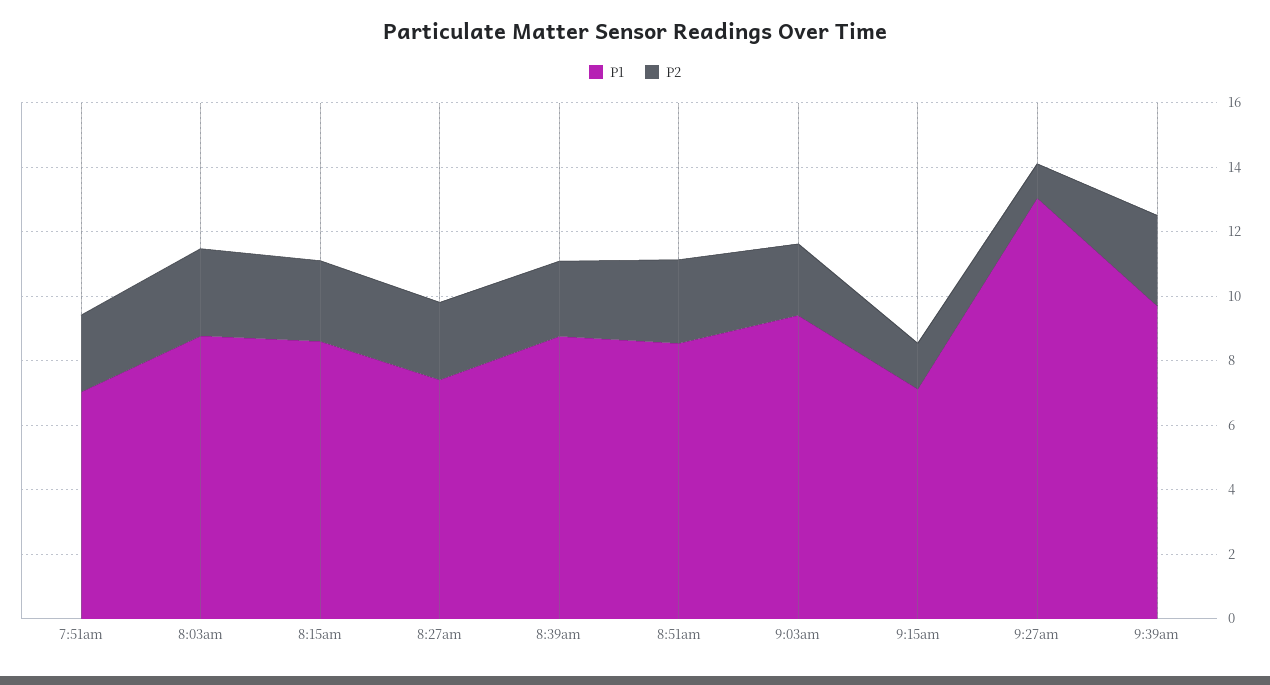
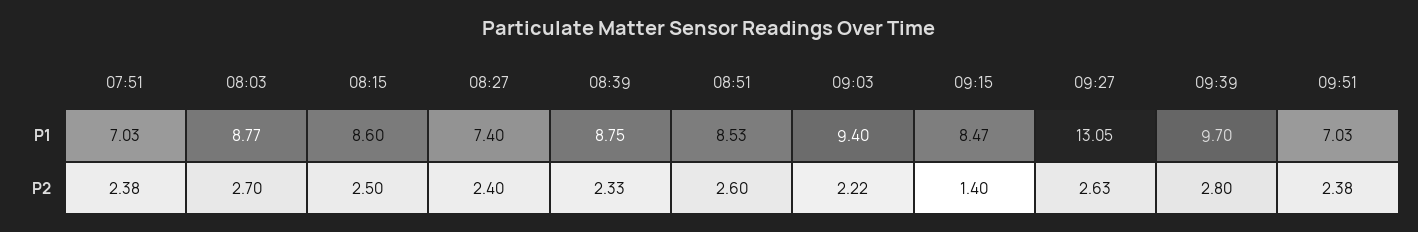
P1, 9:15am: 7 -> 8.47
P2, 9:27am: 1 -> 2.63
P1, 09:51: none -> 7.03
P2, 09:51: none -> 2.38

